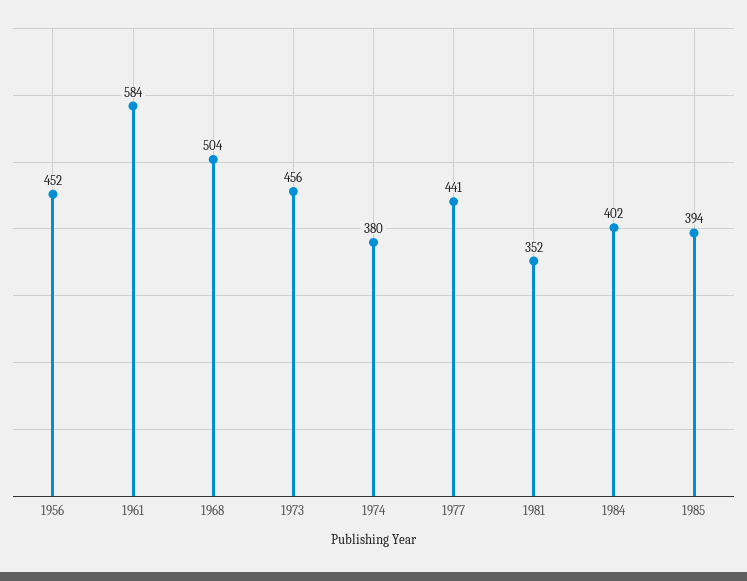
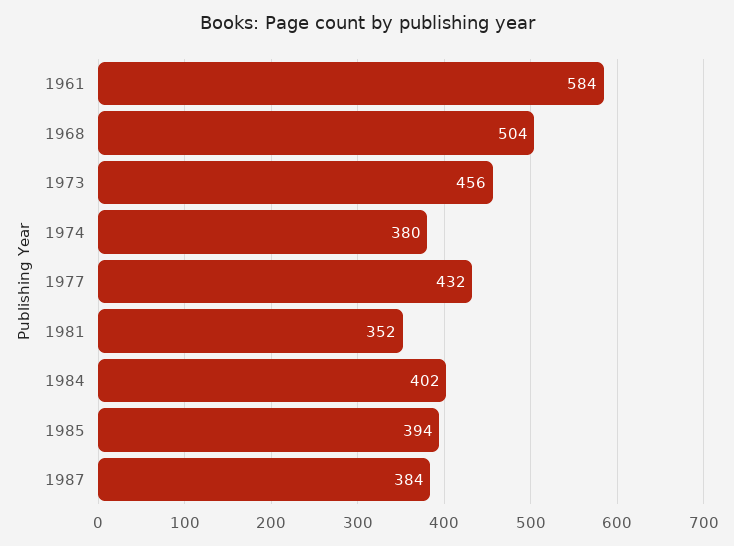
1956: 452 -> none
1977: 441 -> 432
1987: none -> 384

